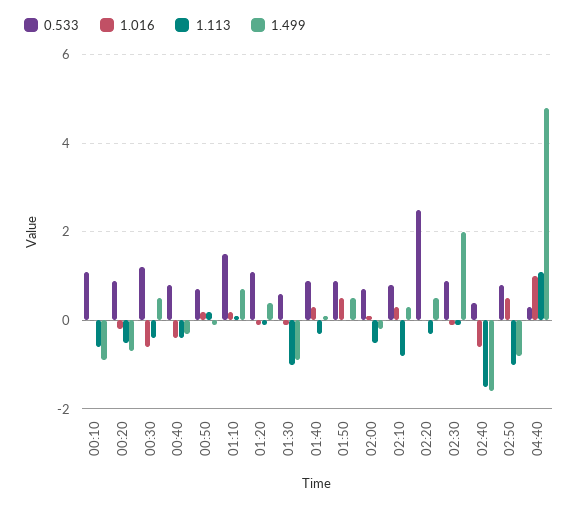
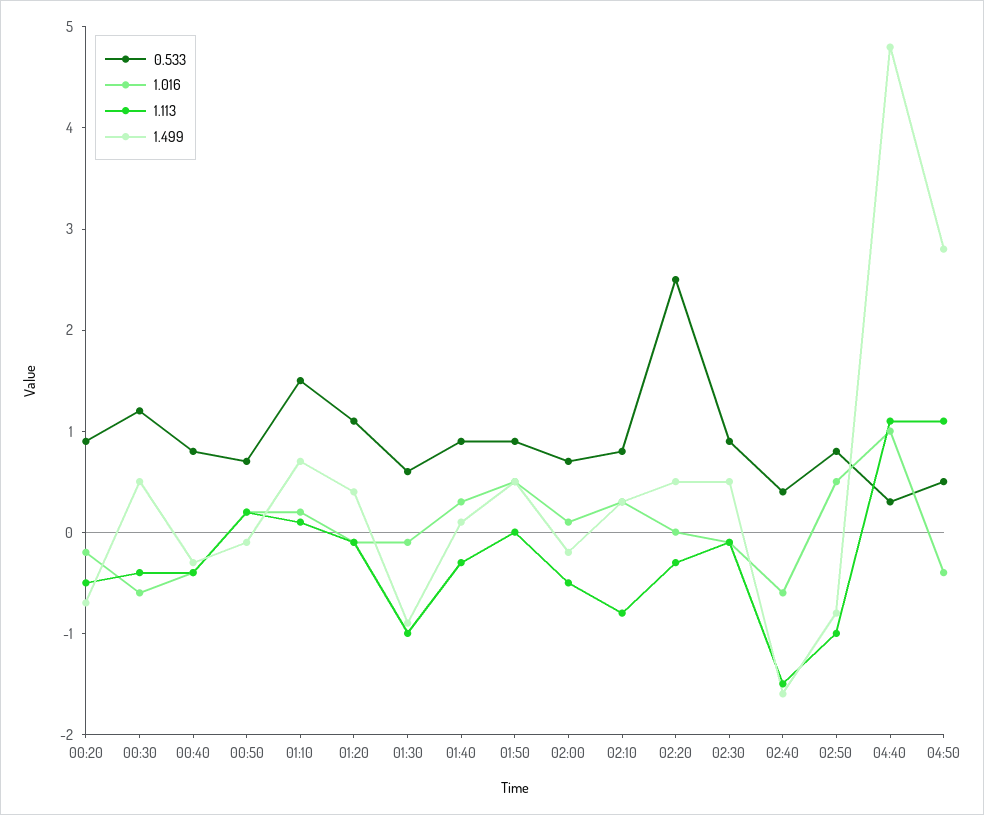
0.533, 00:10: 1 -> none
1.016, 00:10: 0 -> none
1.113, 00:10: -0.5 -> none
1.499, 00:10: -1 -> none
1.499, 02:30: 2 -> 0.5
0.533, 04:50: none -> 0.5
1.016, 04:50: none -> -0.4
1.113, 04:50: none -> 1.1
1.499, 04:50: none -> 2.8

